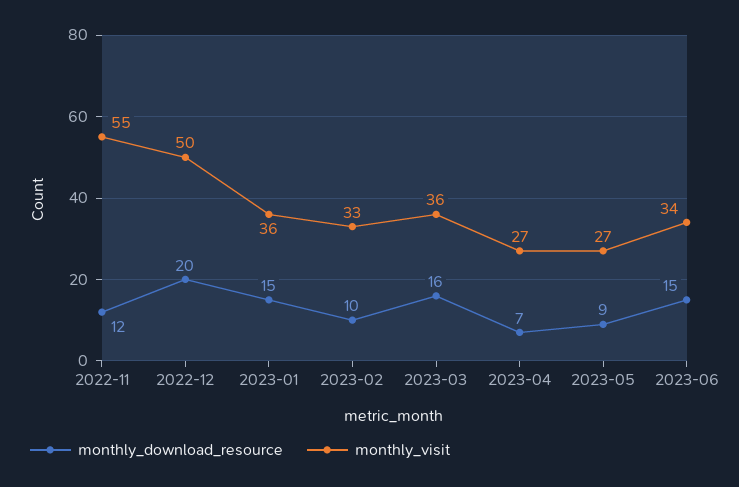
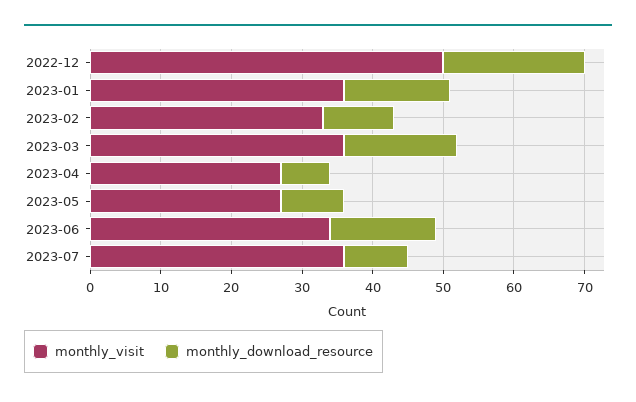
monthly_download_resource, 2022-11: 12 -> none
monthly_visit, 2022-11: 55 -> none
monthly_visit, 2023-07: none -> 35
monthly_download_resource, 2023-07: none -> 10

